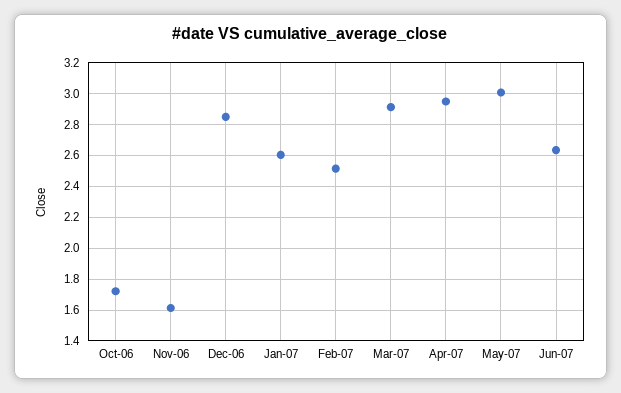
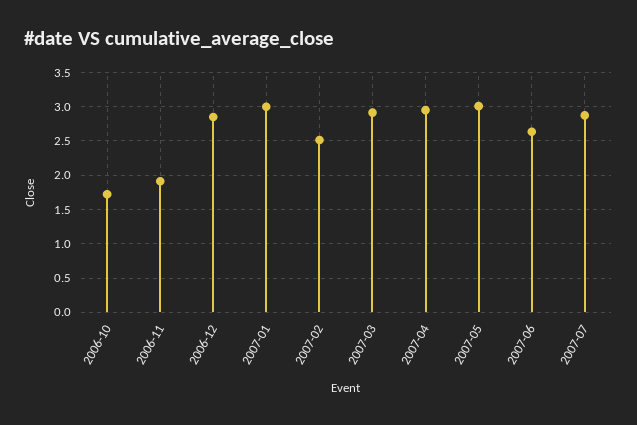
Nov-06: 1.6 -> 1.9
Jan-07: 2.6 -> 3
2007-07: none -> 2.9

